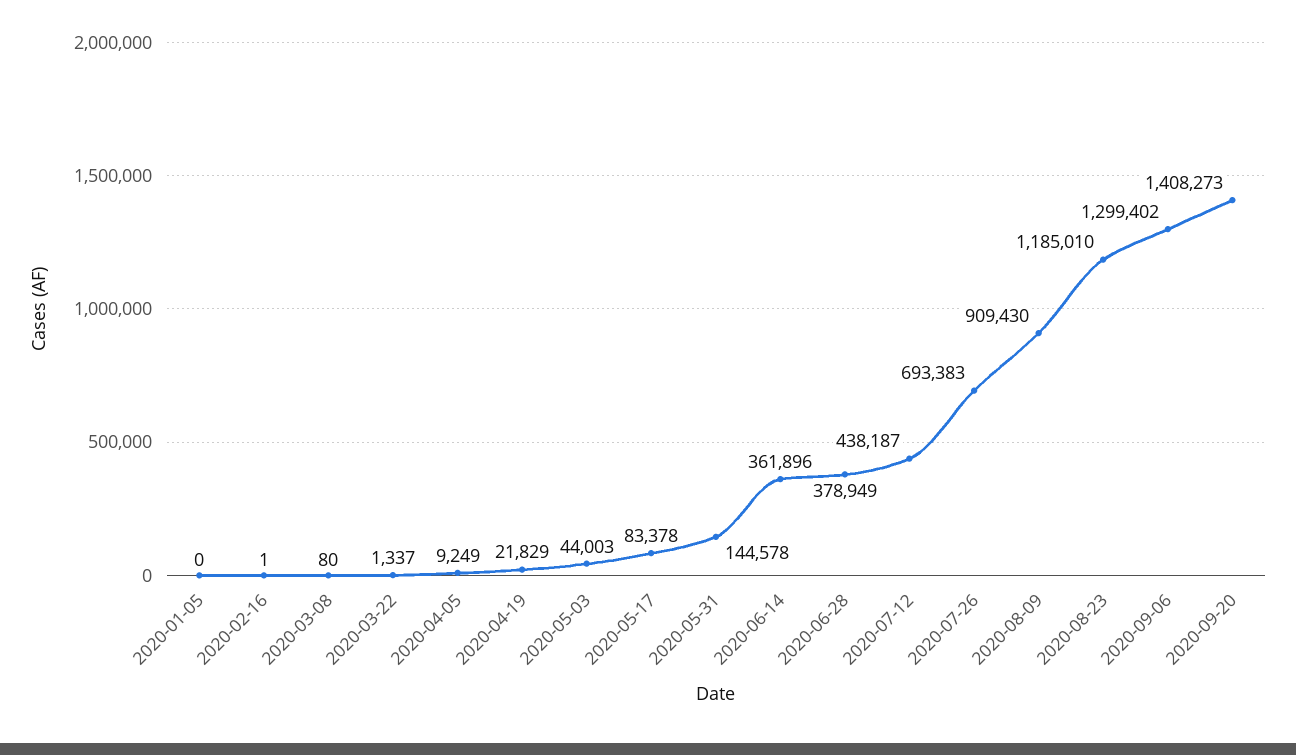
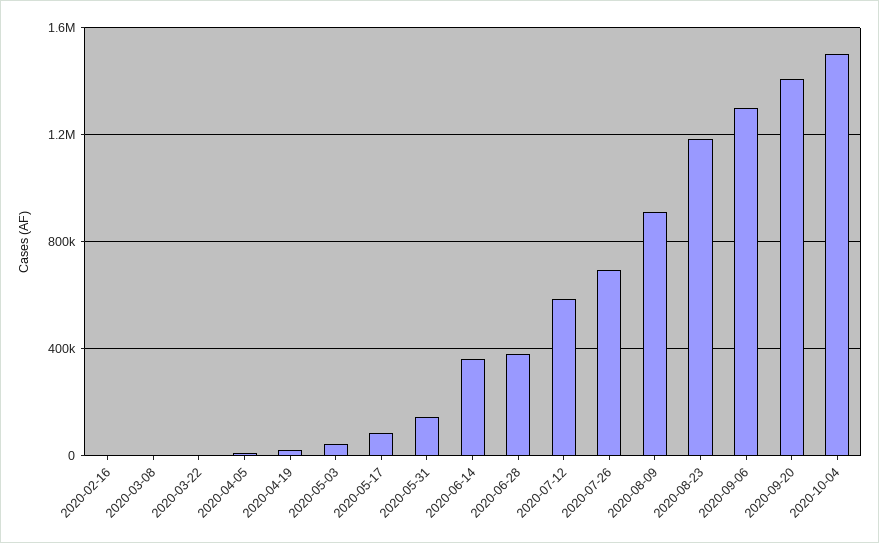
2020-01-05: 0 -> none
2020-07-12: 438187 -> 600000
2020-10-04: none -> 1500000

